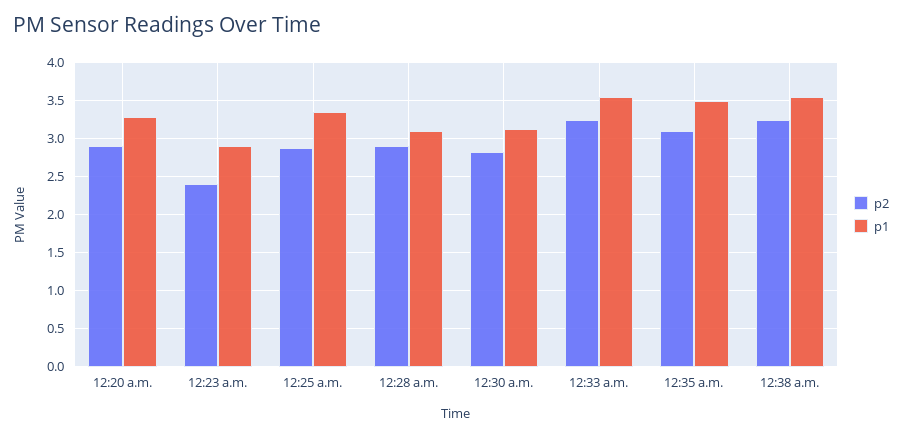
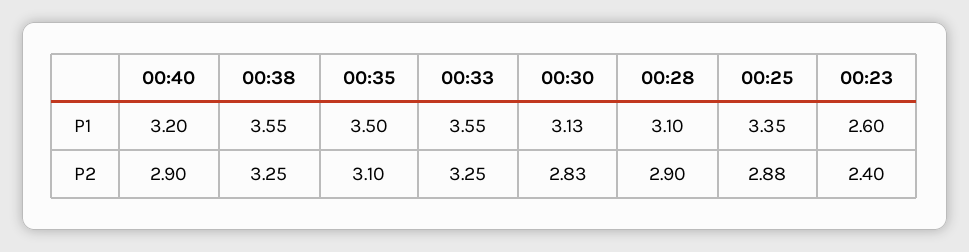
p2, 12:20 a.m.: 2.9 -> none
p1, 12:20 a.m.: 3.3 -> none
p1, 12:23 a.m.: 2.9 -> 2.6
p1, 00:40: none -> 3.2
p2, 00:40: none -> 2.9

